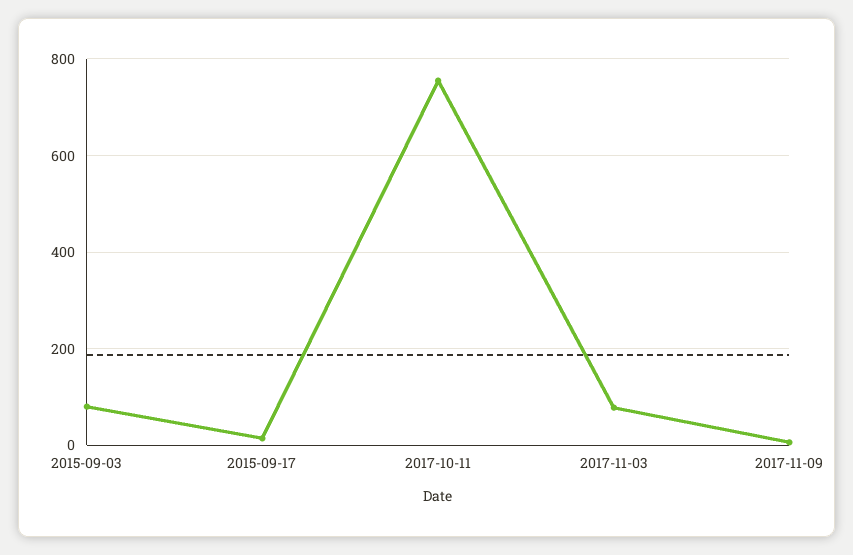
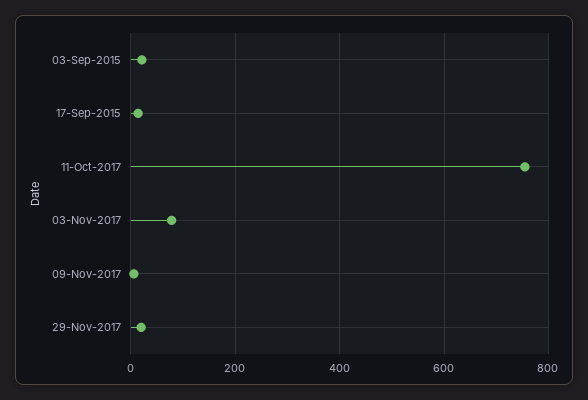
2015-09-03: 80 -> 20
29-Nov-2017: none -> 20

